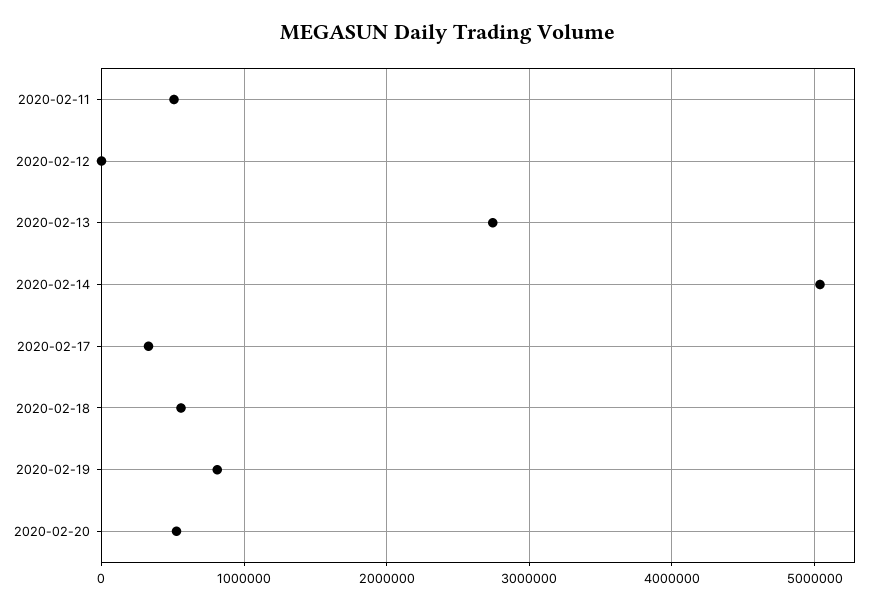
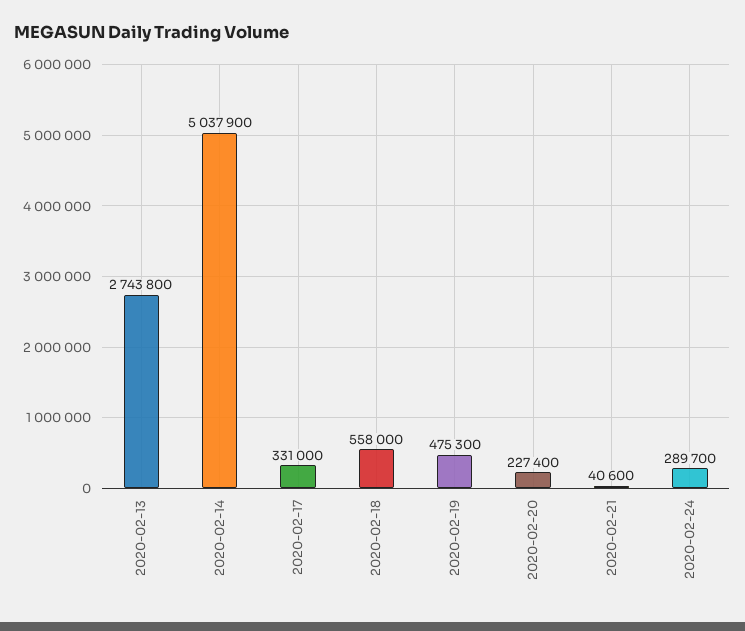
2020-02-11: 500000 -> none
2020-02-12: 0 -> none
2020-02-19: 800000 -> 475300
2020-02-20: 500000 -> 227400
2020-02-21: none -> 40600
2020-02-24: none -> 289700

